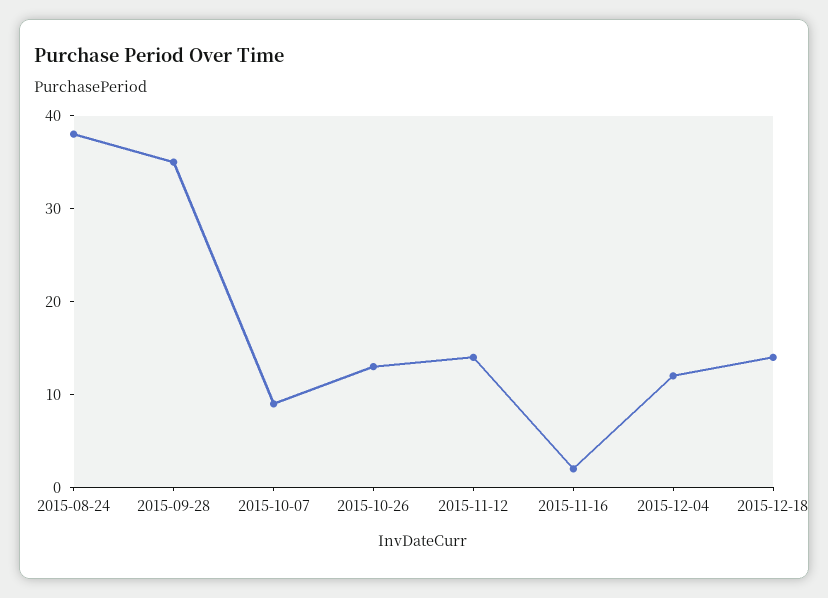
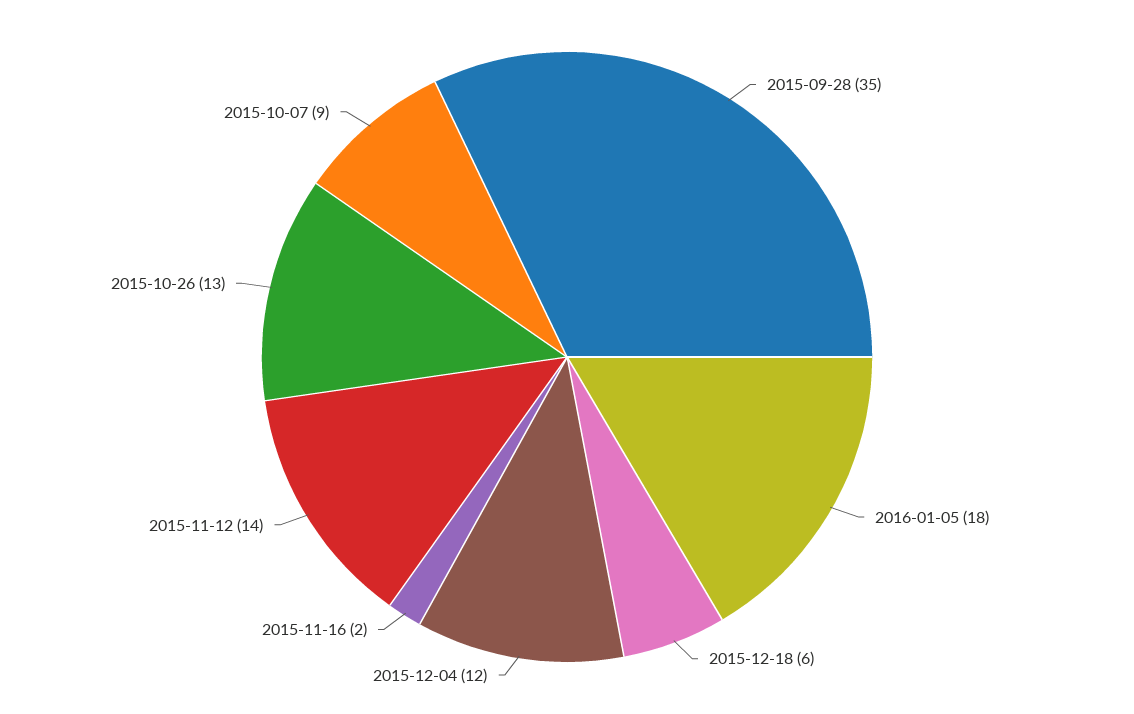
2015-08-24: 38 -> none
2015-12-18: 14 -> 6
2016-01-05: none -> 18

